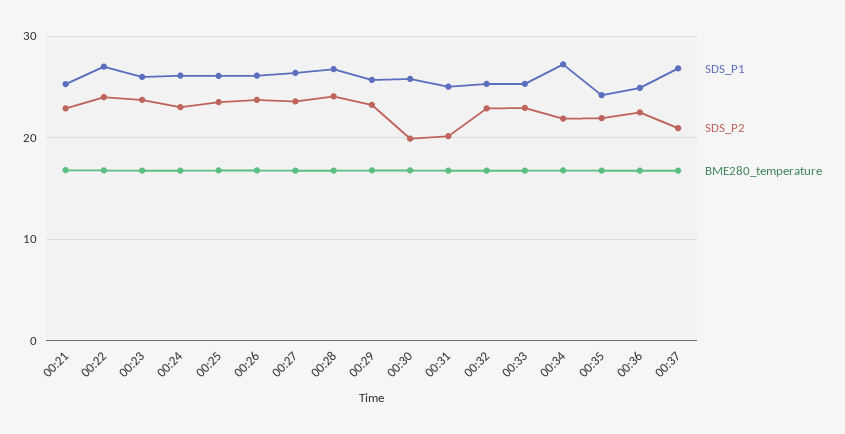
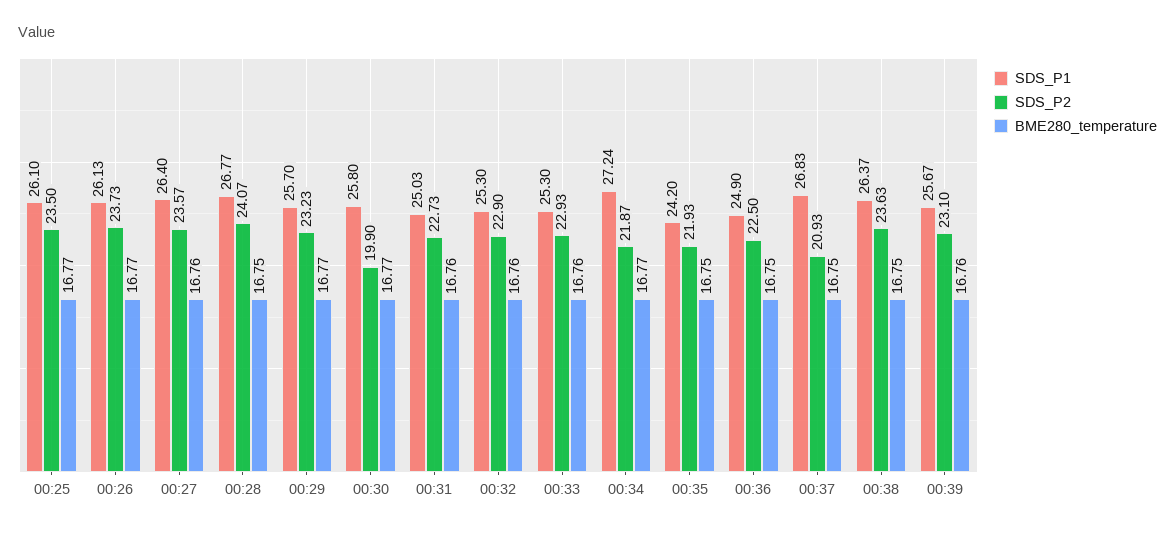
SDS_P1, 00:21: 25 -> none
SDS_P2, 00:21: 23 -> none
BME280_temperature, 00:21: 17 -> none
SDS_P1, 00:22: 27 -> none
SDS_P2, 00:22: 24 -> none
BME280_temperature, 00:22: 17 -> none
SDS_P1, 00:23: 26 -> none
SDS_P2, 00:23: 24 -> none
BME280_temperature, 00:23: 17 -> none
SDS_P1, 00:24: 26 -> none
SDS_P2, 00:24: 23 -> none
BME280_temperature, 00:24: 17 -> none
SDS_P2, 00:31: 20 -> 22.73
SDS_P1, 00:38: none -> 26.37
SDS_P2, 00:38: none -> 23.63
BME280_temperature, 00:38: none -> 16.75
SDS_P1, 00:39: none -> 25.67
SDS_P2, 00:39: none -> 23.1
BME280_temperature, 00:39: none -> 16.76

